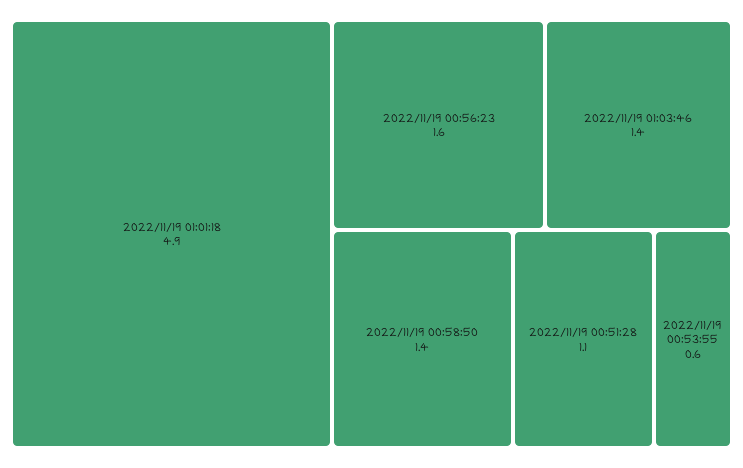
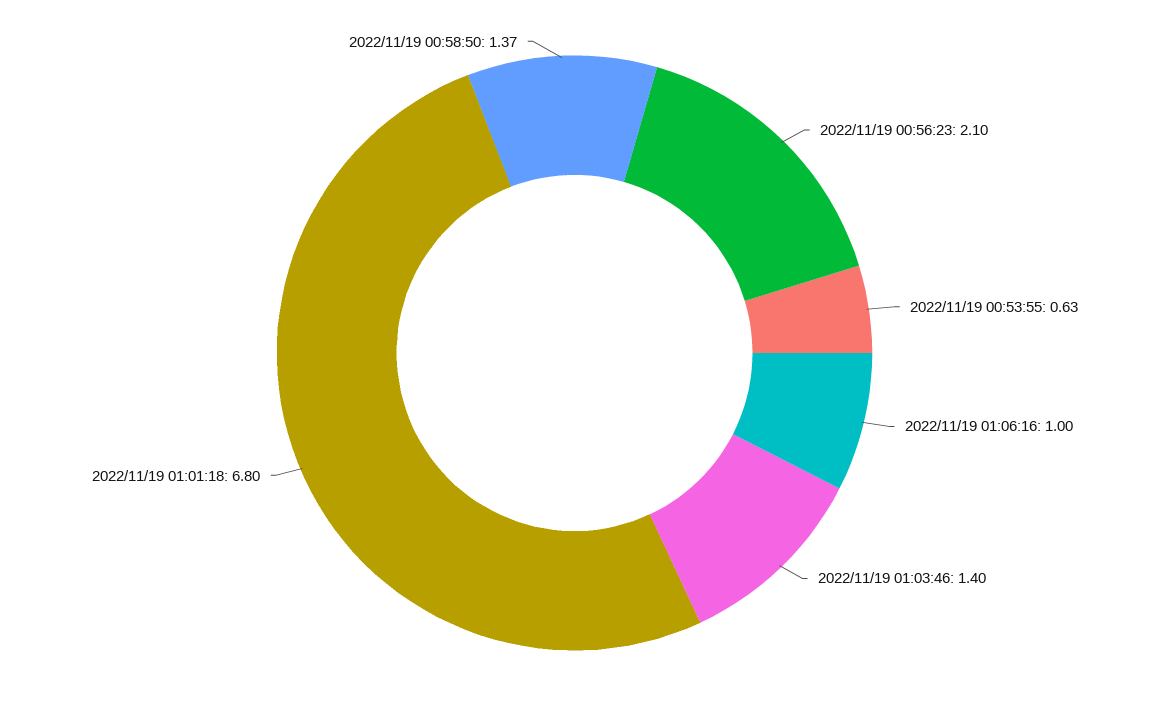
2022/11/19 01:01:18: 4.9 -> 6.8
2022/11/19 00:56:23: 1.6 -> 2.1
2022/11/19 00:51:28: 1.1 -> none
2022/11/19 01:06:16: none -> 1

